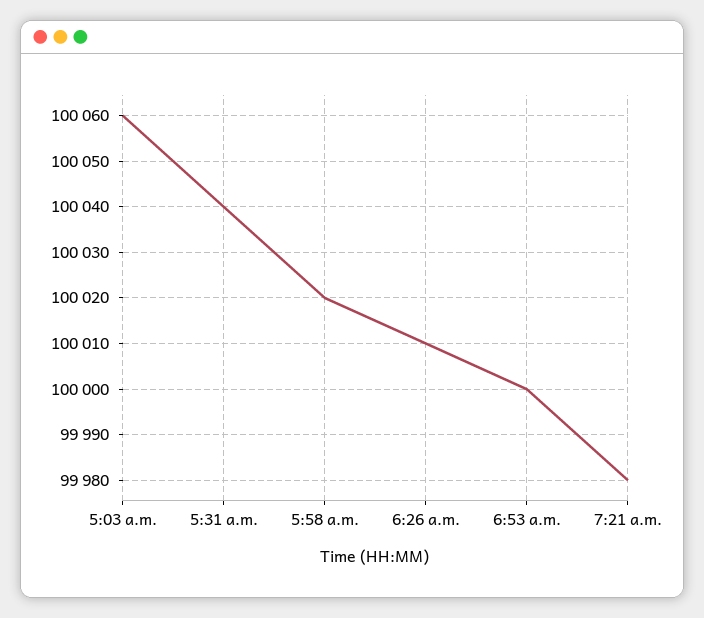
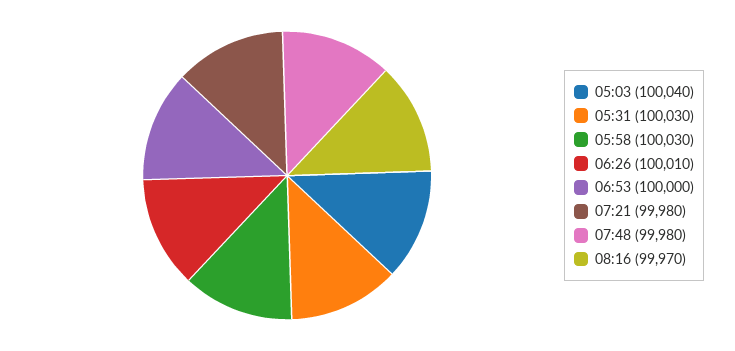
5:03 a.m.: 100060 -> 100040
5:31 a.m.: 100040 -> 100030
5:58 a.m.: 100020 -> 100030
07:48: none -> 99980
08:16: none -> 99970

